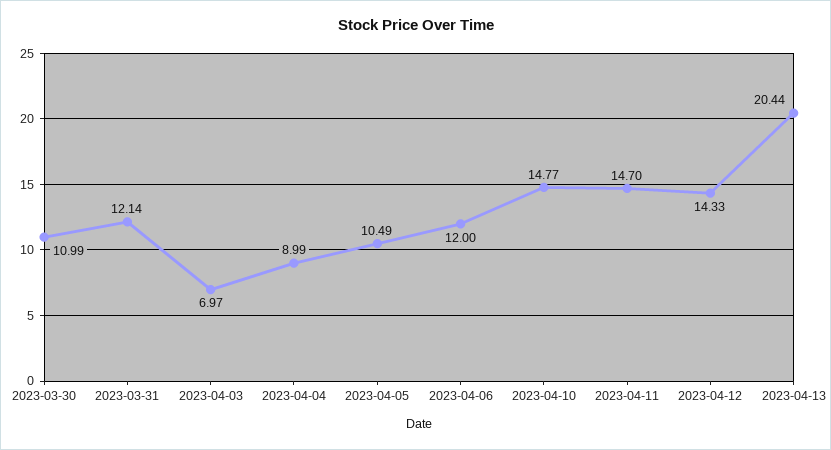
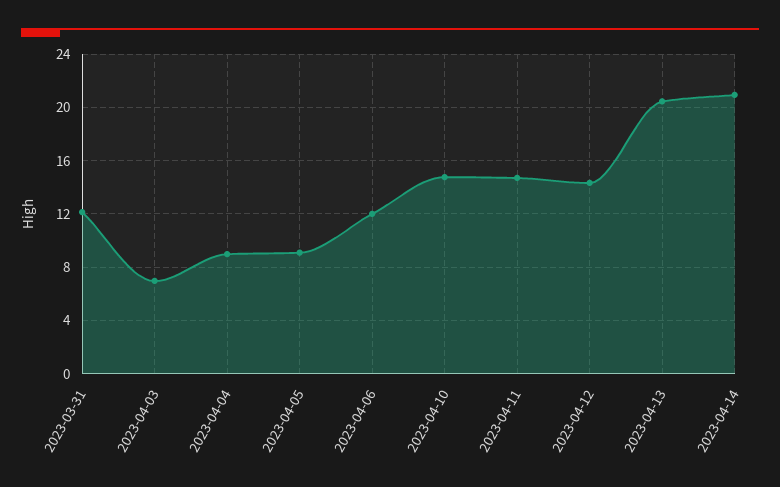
2023-03-30: 10.99 -> none
2023-04-05: 10.49 -> 9
2023-04-14: none -> 21

